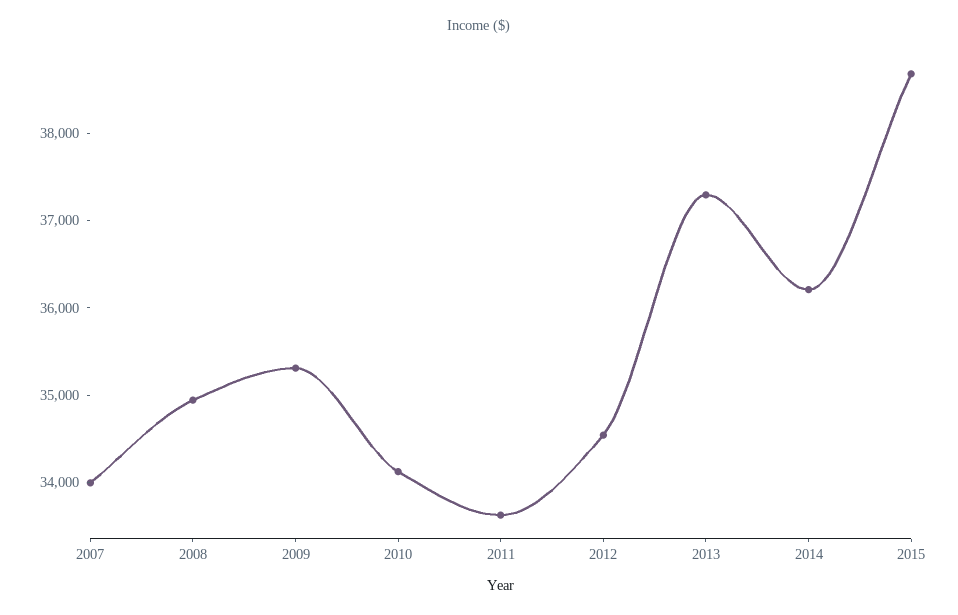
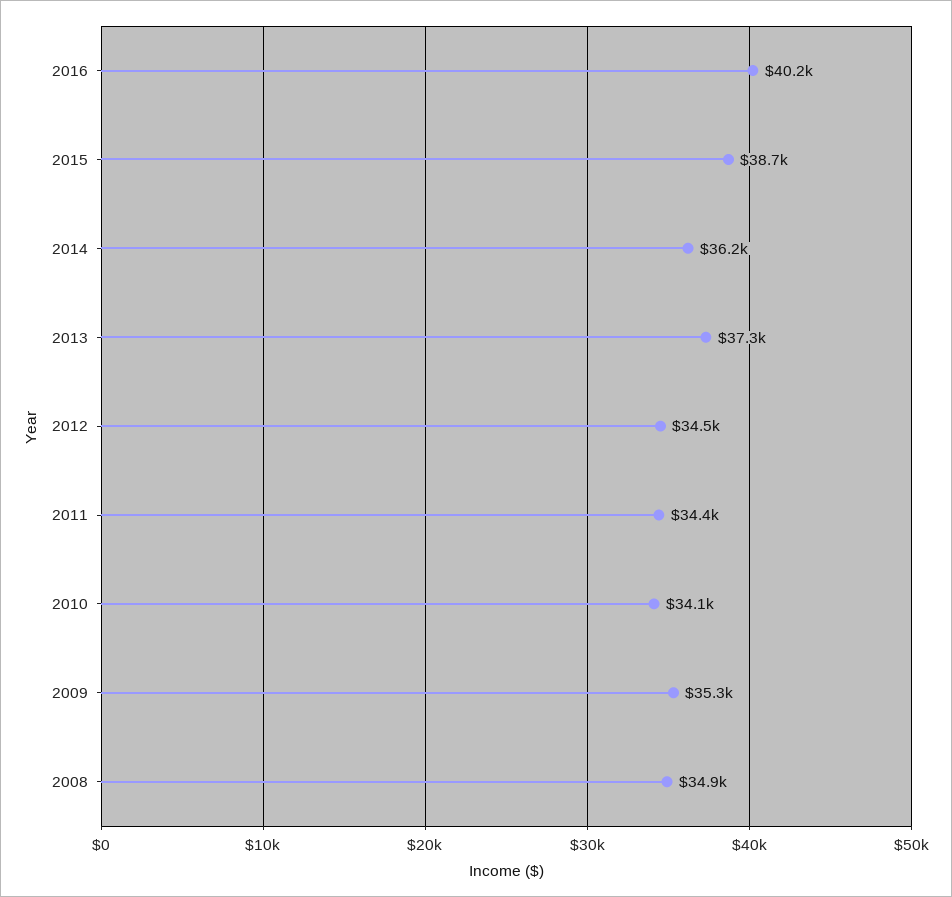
2007: 34000 -> none
2011: 33600 -> 34400
2016: none -> 40200

